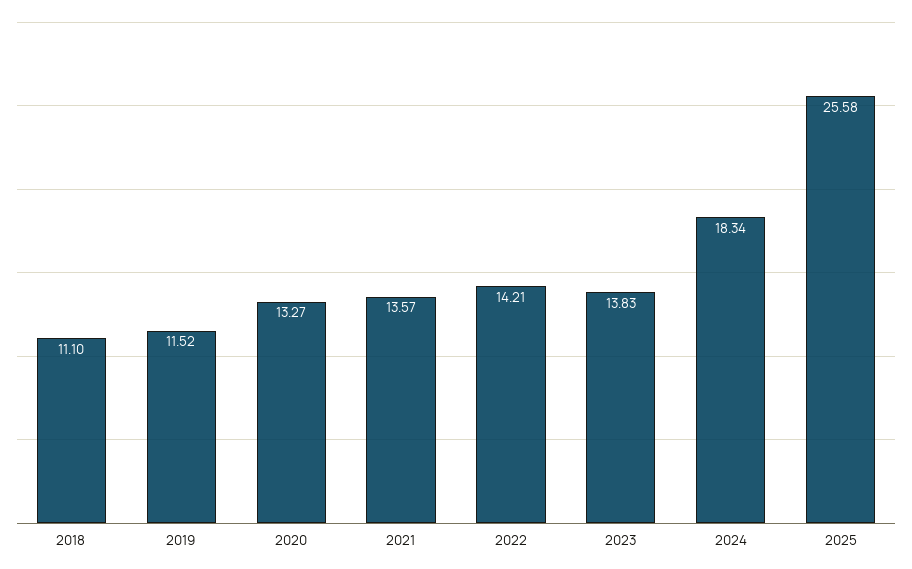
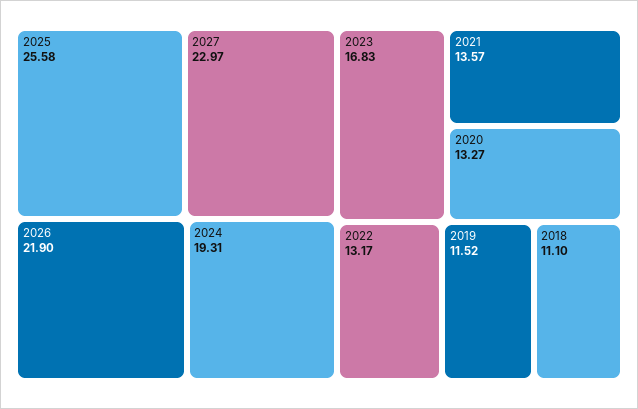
2022: 14.21 -> 13.17
2023: 13.83 -> 16.83
2024: 18.34 -> 19.31
2027: none -> 22.97
2026: none -> 21.9

